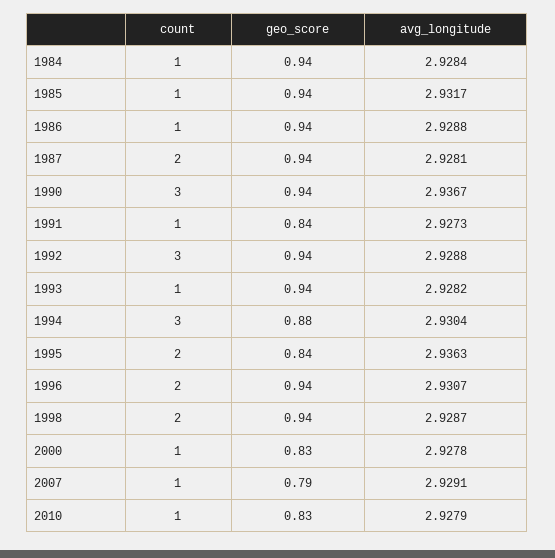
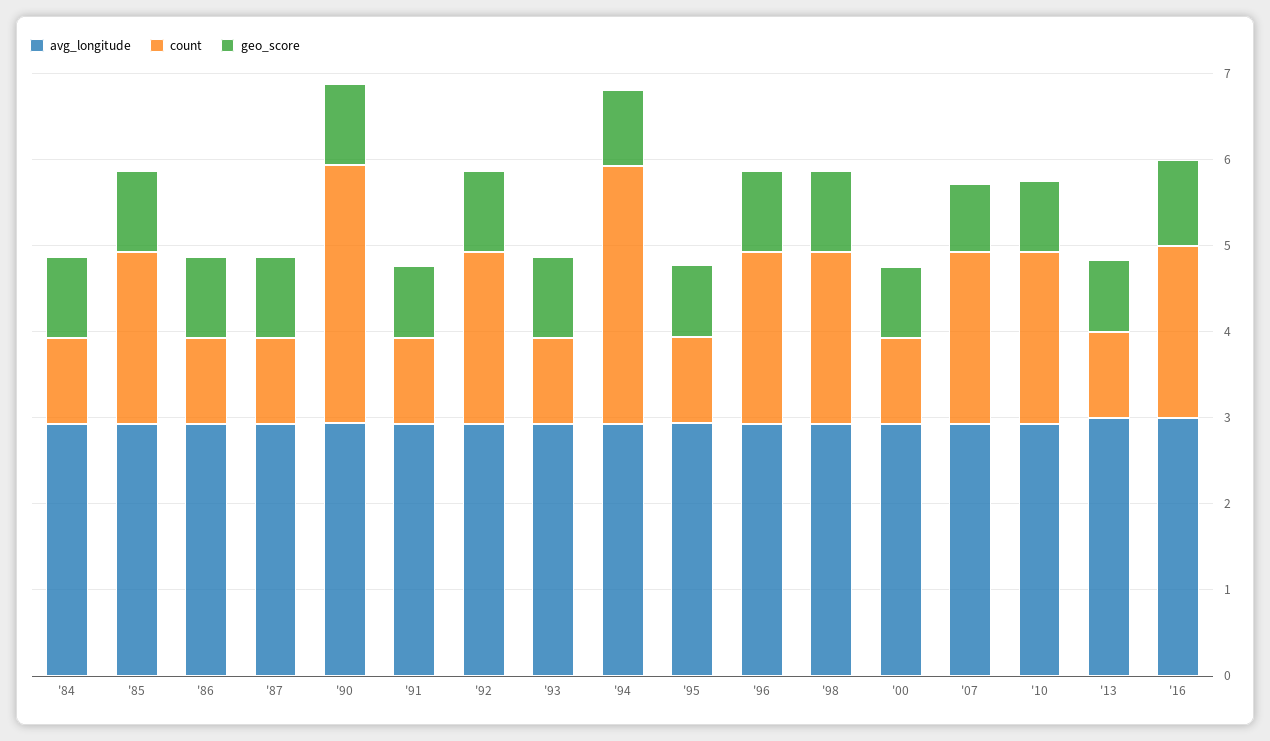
count, 1985: 1 -> 2
count, 1987: 2 -> 1
count, 1992: 3 -> 2
count, 1995: 2 -> 1
count, 2007: 1 -> 2
count, 2010: 1 -> 2
avg_longitude, '13: none -> 3
count, '13: none -> 1
geo_score, '13: none -> 0.8
avg_longitude, '16: none -> 3
count, '16: none -> 2
geo_score, '16: none -> 1

